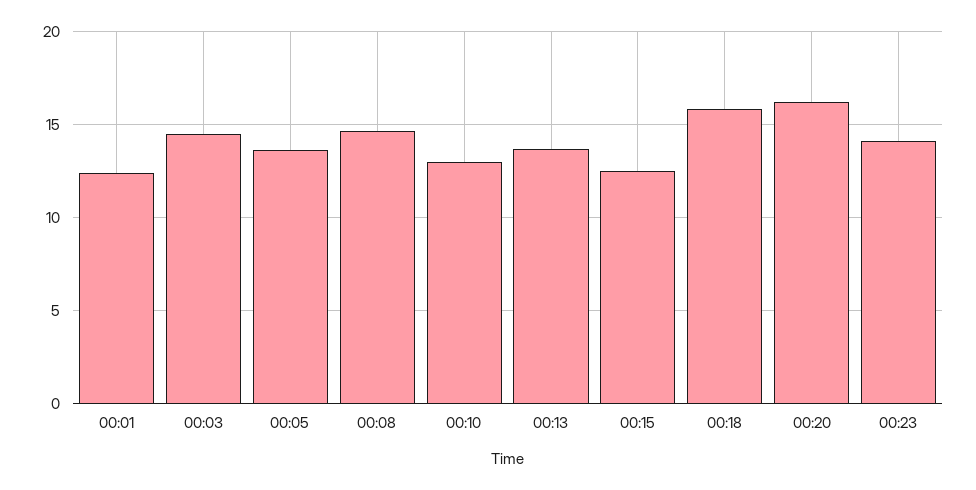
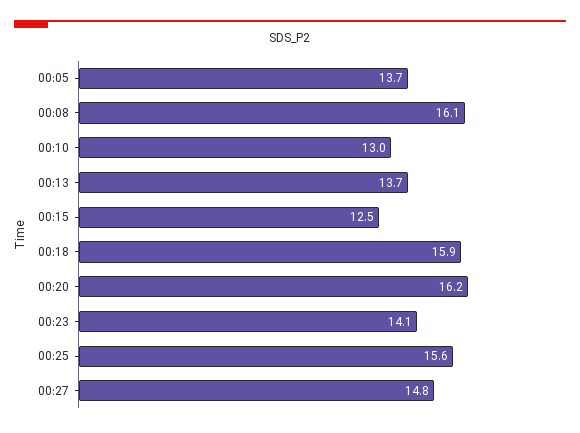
00:01: 12.5 -> none
00:03: 14.5 -> none
00:08: 14.5 -> 16.1
00:25: none -> 15.6
00:27: none -> 14.8

